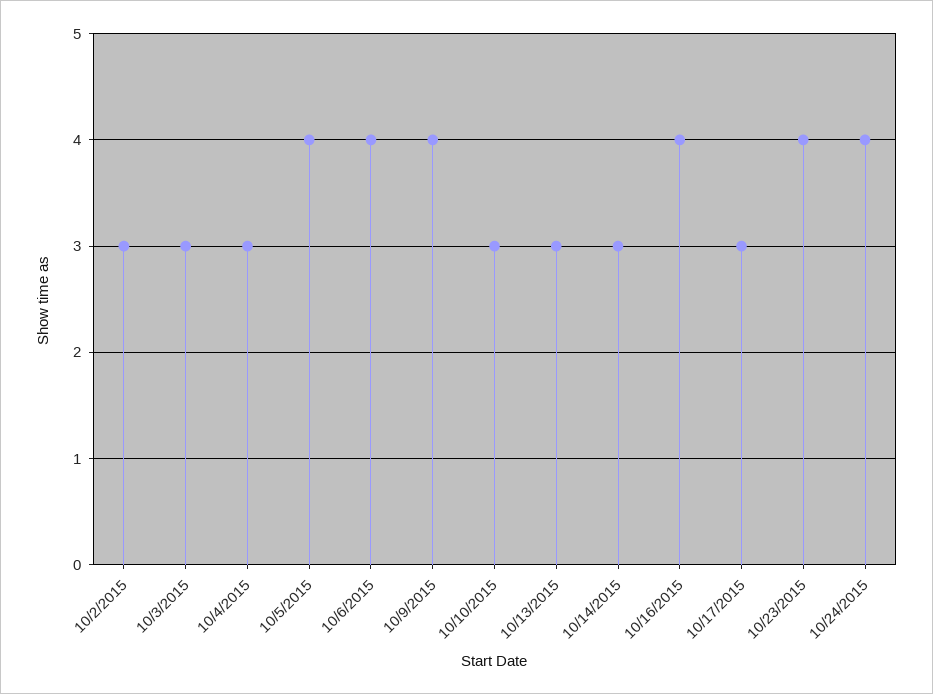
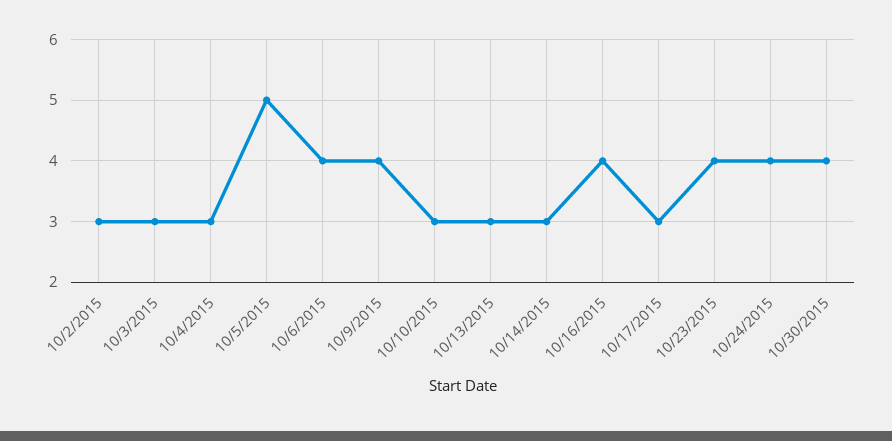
10/5/2015: 4 -> 5
10/30/2015: none -> 4

